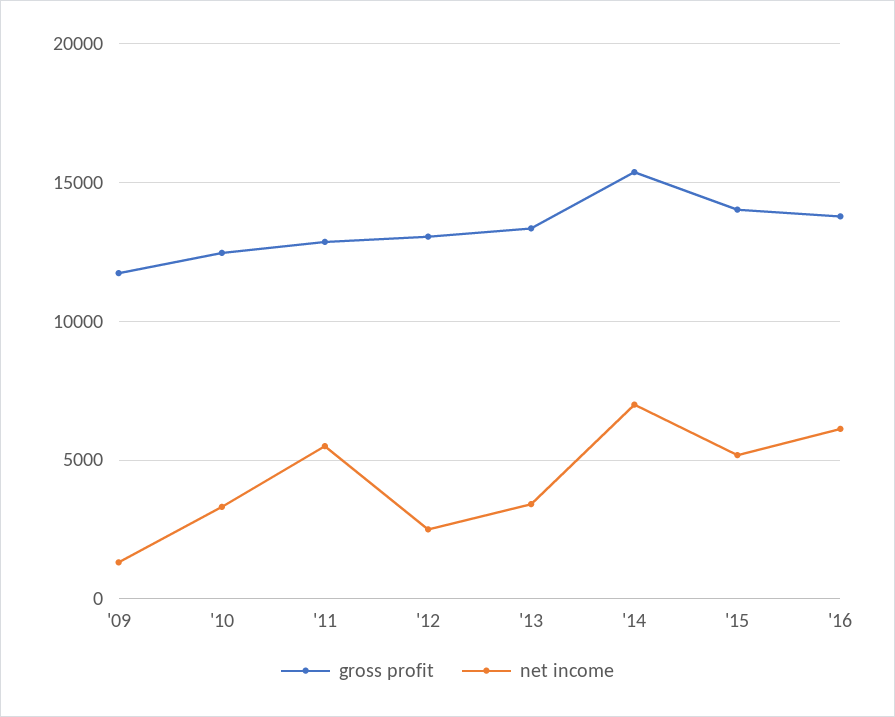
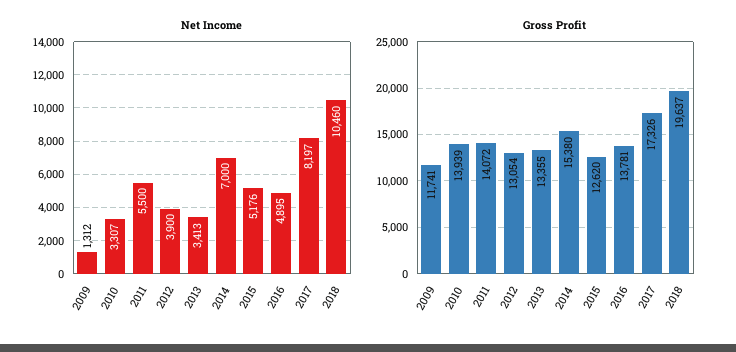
gross profit, '10: 12500 -> 13939
gross profit, '11: 13000 -> 14072
net income, '12: 2500 -> 3900
gross profit, '15: 14000 -> 12620
net income, '16: 6000 -> 4895
net income, 2017: none -> 8197
net income, 2018: none -> 10460
gross profit, 2017: none -> 17326
gross profit, 2018: none -> 19637

